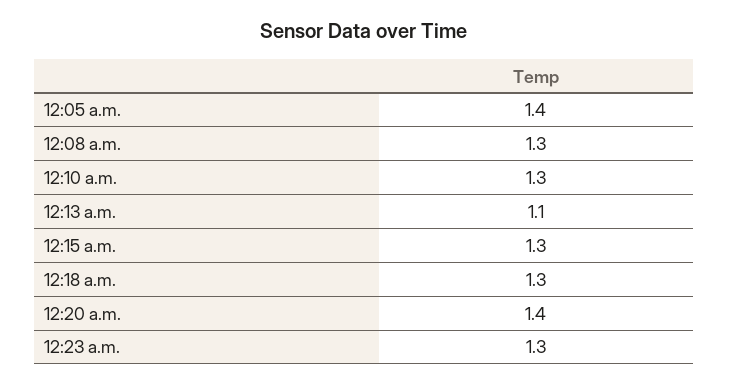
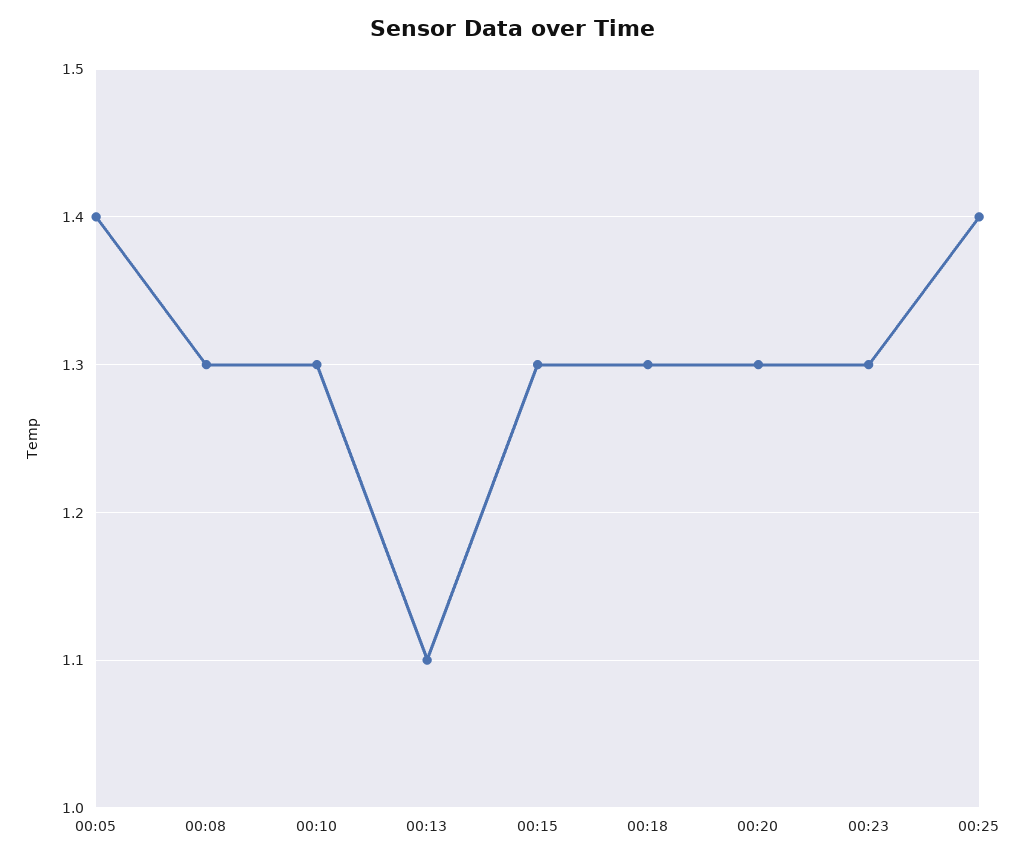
12:20 a.m.: 1.4 -> 1.3
00:25: none -> 1.4

